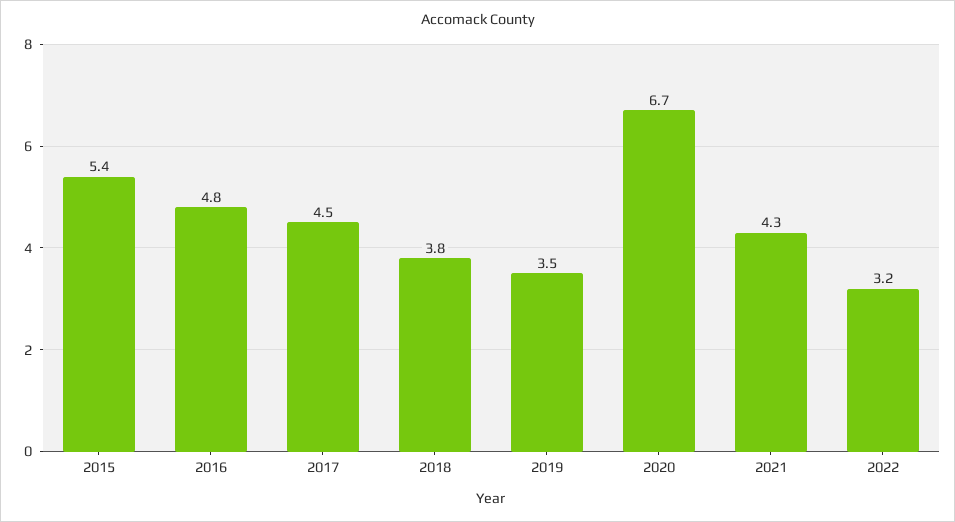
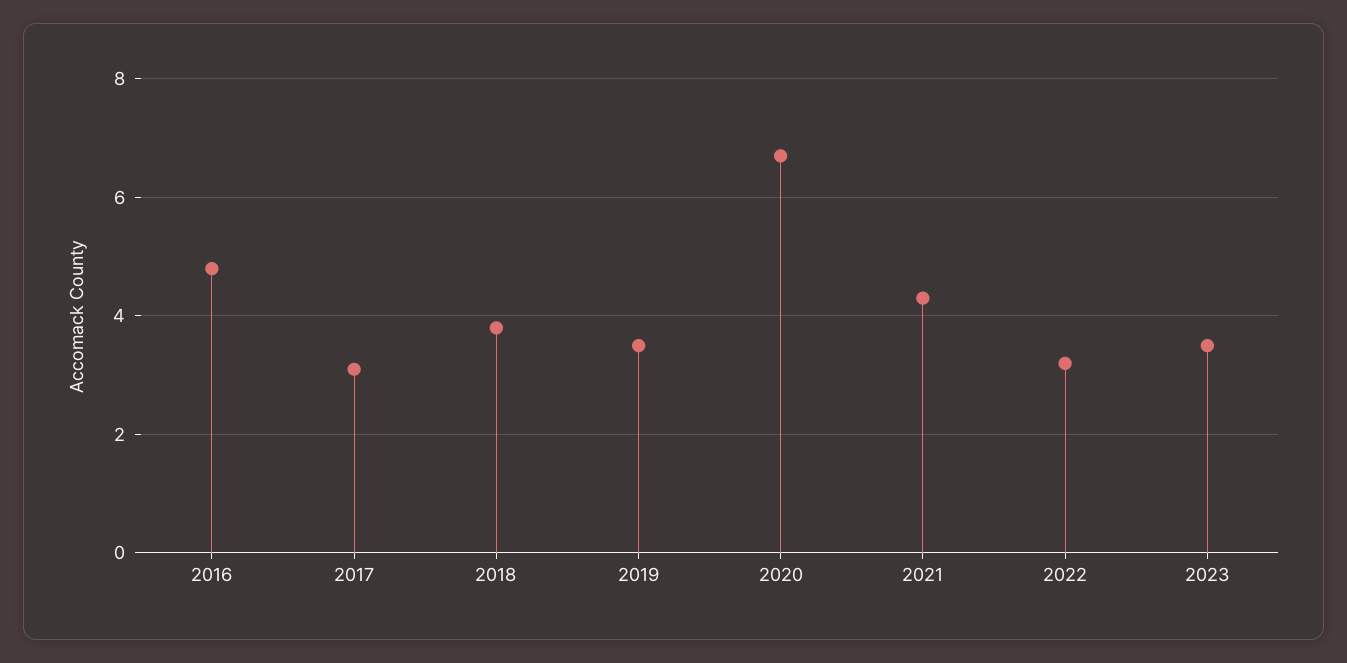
2015: 5.4 -> none
2017: 4.5 -> 3
2023: none -> 3.5

